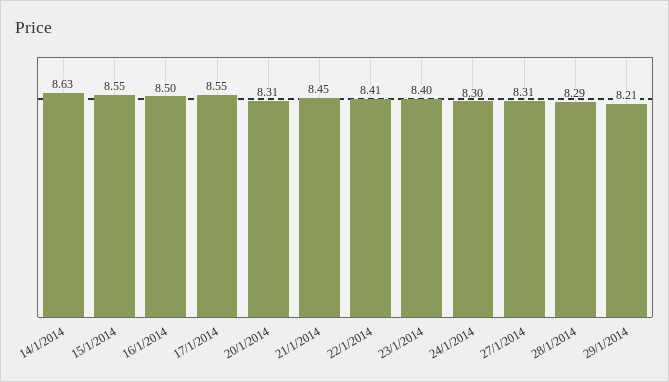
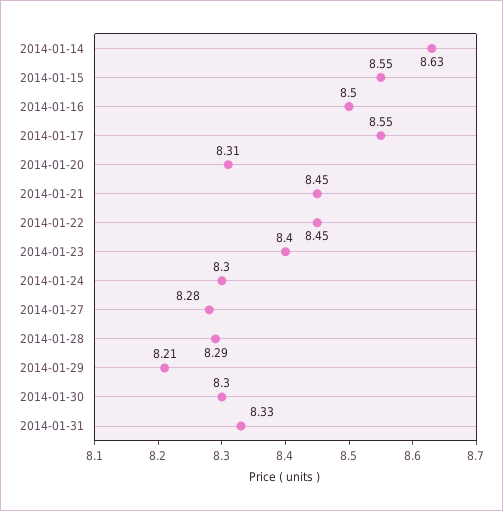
22/1/2014: 8.41 -> 8.45
27/1/2014: 8.31 -> 8.28
2014-01-30: none -> 8.3
2014-01-31: none -> 8.33

